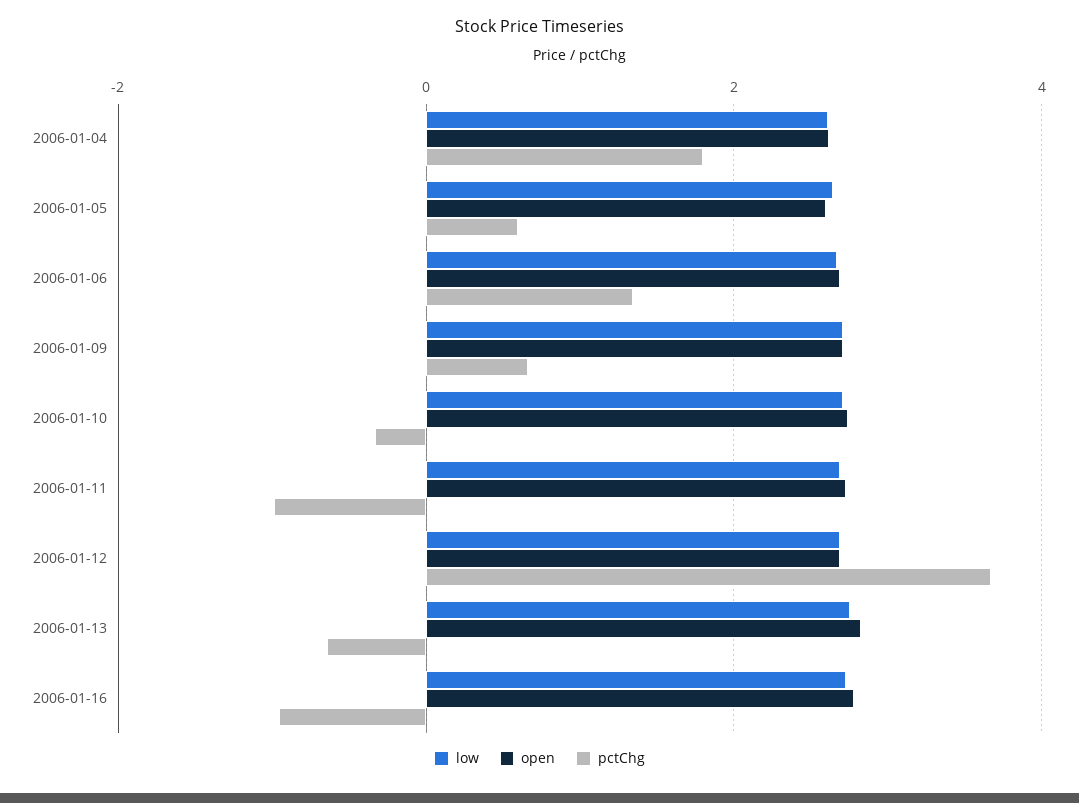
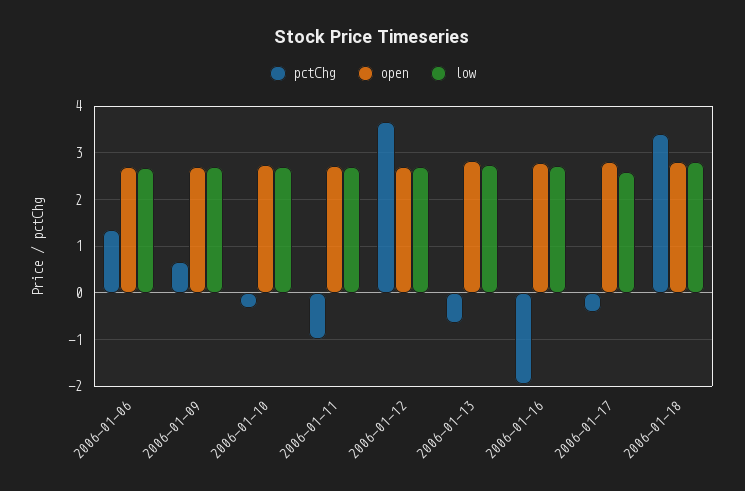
low, 2006-01-04: 2.6 -> none
open, 2006-01-04: 2.6 -> none
pctChg, 2006-01-04: 1.8 -> none
low, 2006-01-05: 2.6 -> none
open, 2006-01-05: 2.6 -> none
pctChg, 2006-01-05: 0.6 -> none
pctChg, 2006-01-16: -1 -> -2
pctChg, 2006-01-17: none -> -0.4
open, 2006-01-17: none -> 2.8
low, 2006-01-17: none -> 2.6
pctChg, 2006-01-18: none -> 3.4
open, 2006-01-18: none -> 2.8
low, 2006-01-18: none -> 2.8

